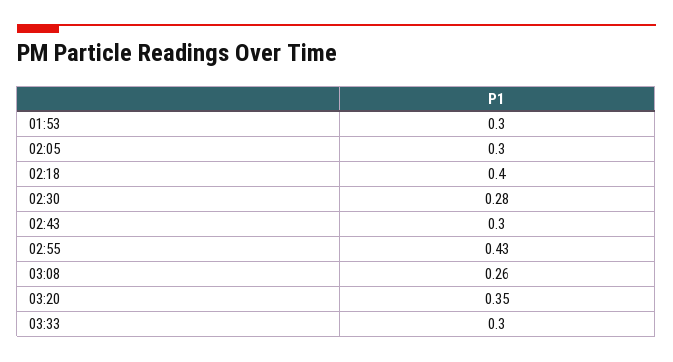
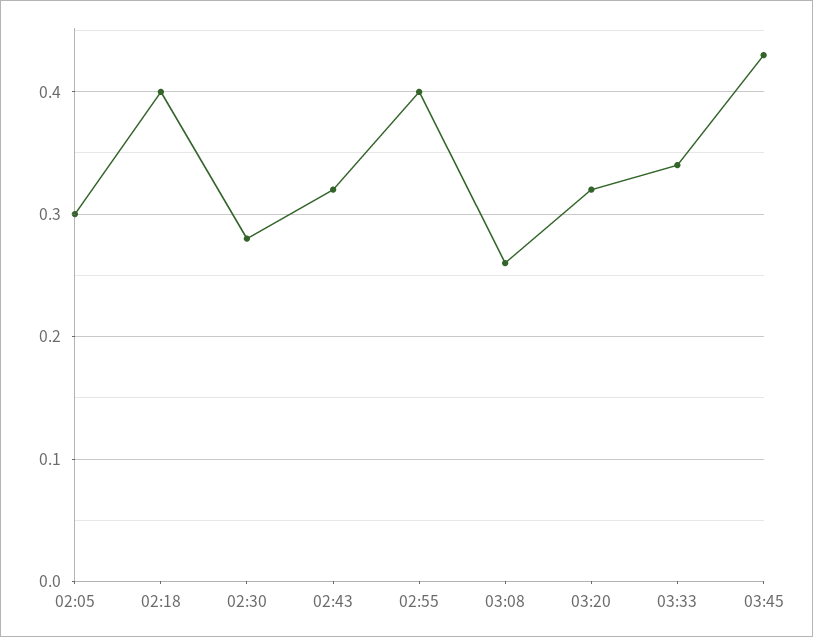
01:53: 0.3 -> none
02:43: 0.3 -> 0.32
02:55: 0.43 -> 0.4
03:20: 0.35 -> 0.32
03:33: 0.3 -> 0.34
03:45: none -> 0.43

